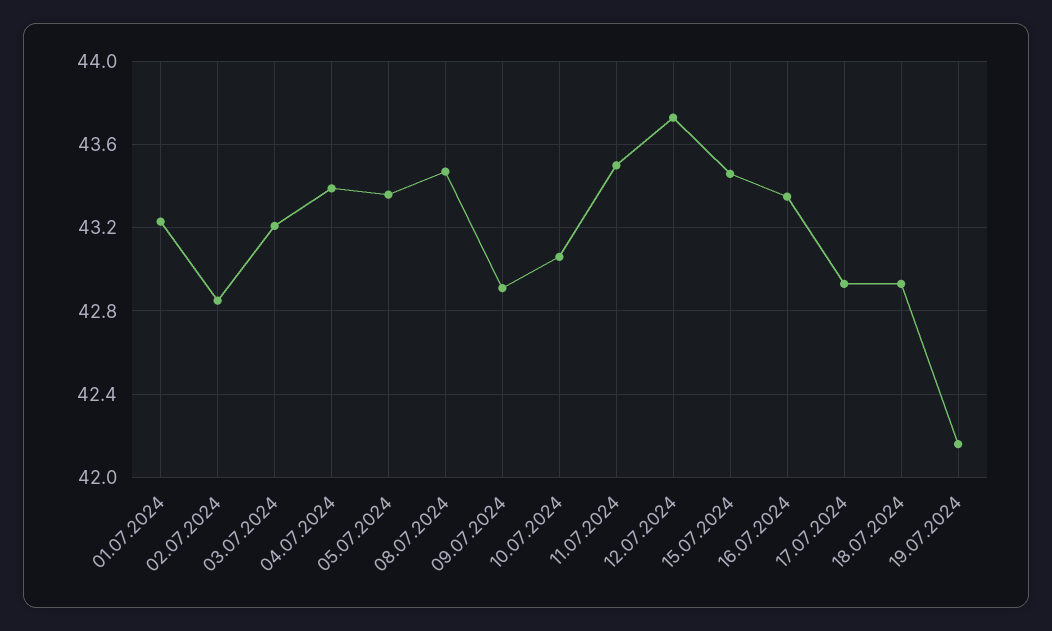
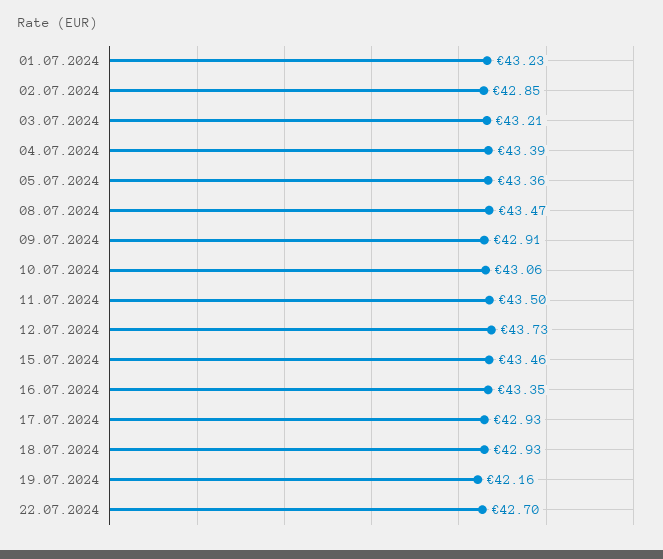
22.07.2024: none -> 42.7

